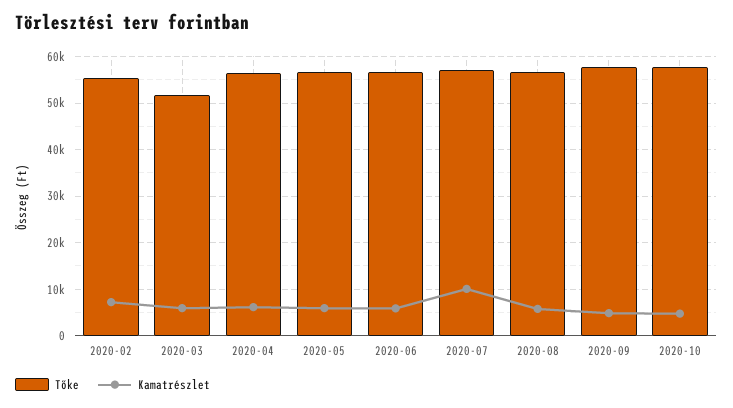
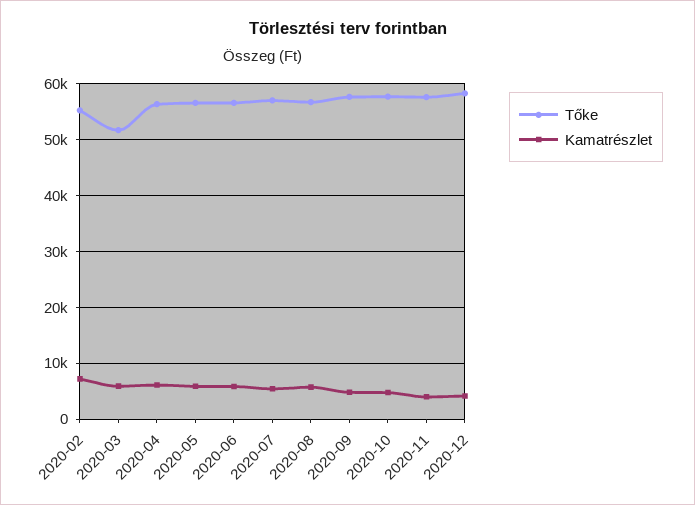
Kamatrészlet, 2020-07: 10000 -> 6000
Tőke, 2020-11: none -> 58000
Kamatrészlet, 2020-11: none -> 4000
Tőke, 2020-12: none -> 58000
Kamatrészlet, 2020-12: none -> 4000

